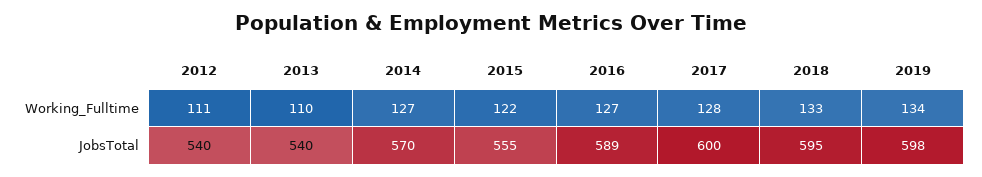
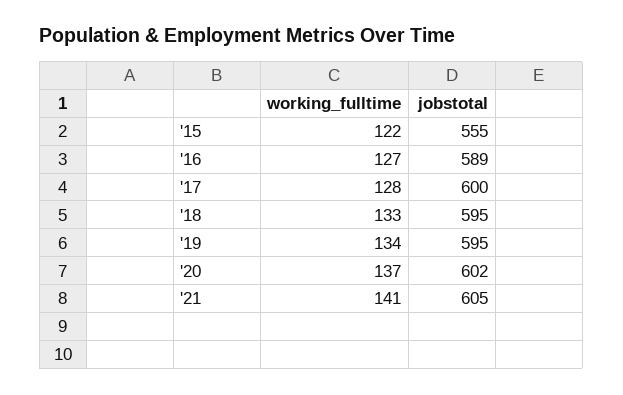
2012, Working_Fulltime: 111 -> none
2013, Working_Fulltime: 110 -> none
2014, Working_Fulltime: 127 -> none
2012, JobsTotal: 540 -> none
2013, JobsTotal: 540 -> none
2014, JobsTotal: 570 -> none
2019, JobsTotal: 598 -> 595
'20, Working_Fulltime: none -> 137
'20, JobsTotal: none -> 602
'21, Working_Fulltime: none -> 141
'21, JobsTotal: none -> 605

